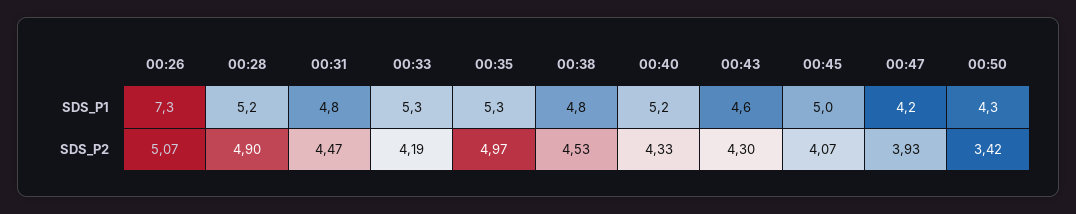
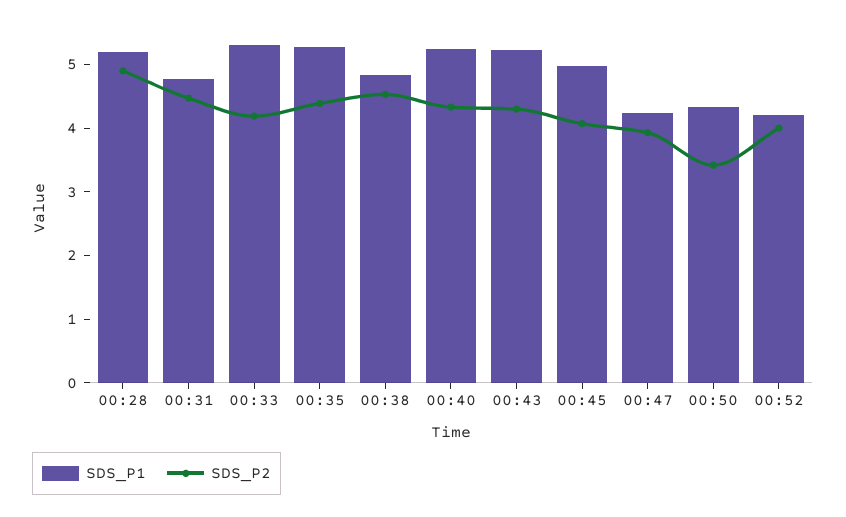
SDS_P1, 00:26: 7.3 -> none
SDS_P1, 00:43: 4.6 -> 5.2
SDS_P2, 00:26: 5.07 -> none
SDS_P2, 00:35: 4.97 -> 4.4
SDS_P1, 00:52: none -> 4.2
SDS_P2, 00:52: none -> 4

